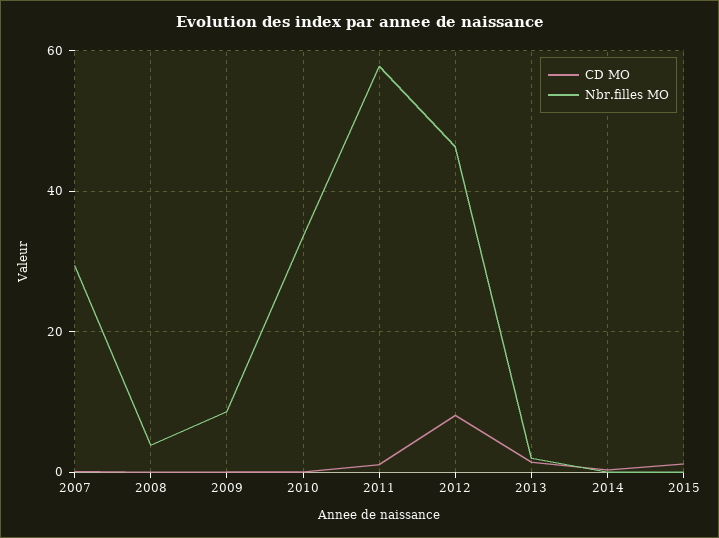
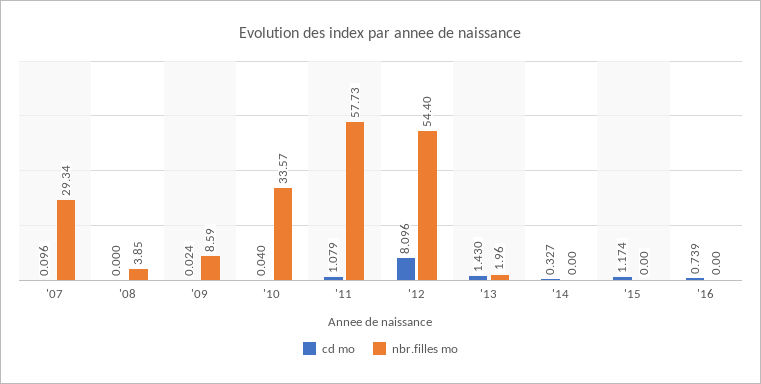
Nbr.filles MO, 2012: 46 -> 54.4
CD MO, '16: none -> 0.739
Nbr.filles MO, '16: none -> 0

